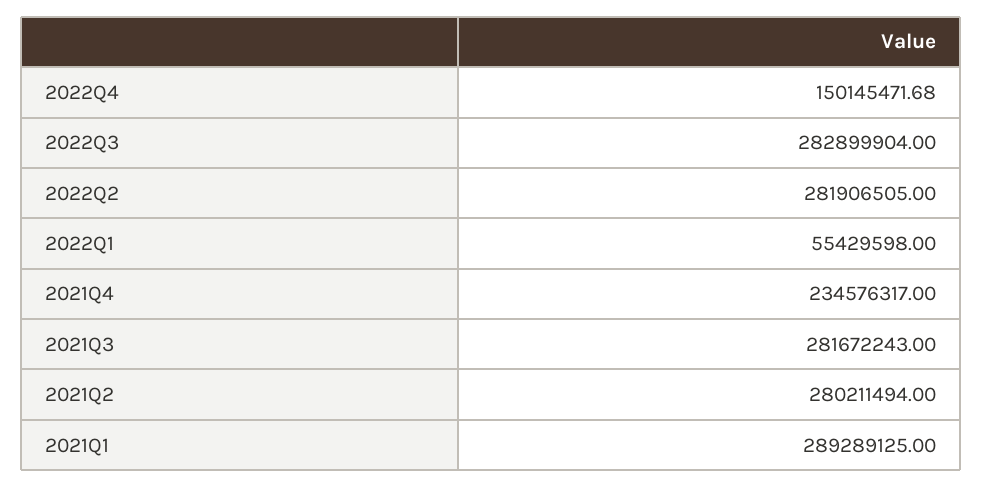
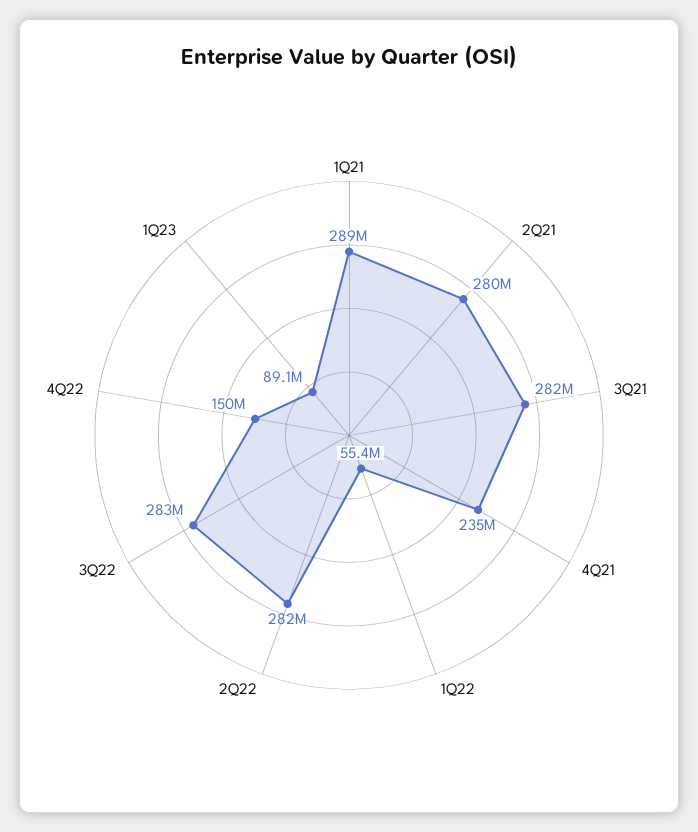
1Q23: none -> 89100000

